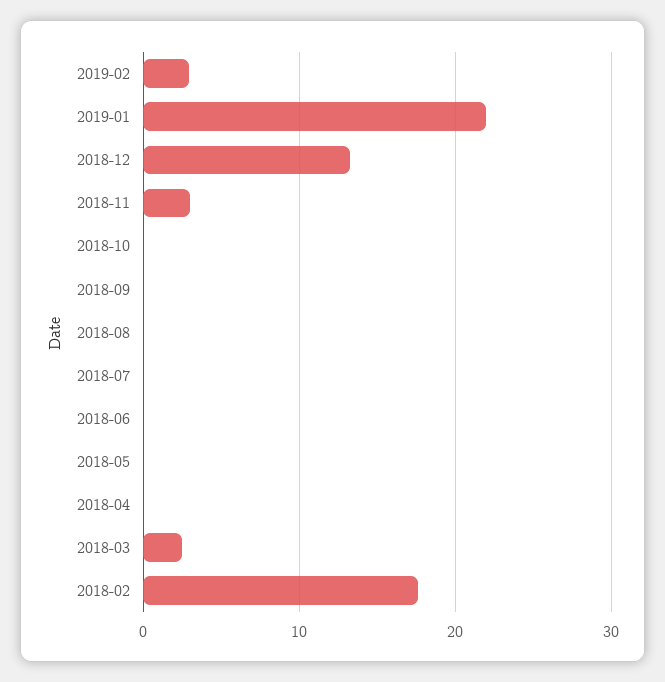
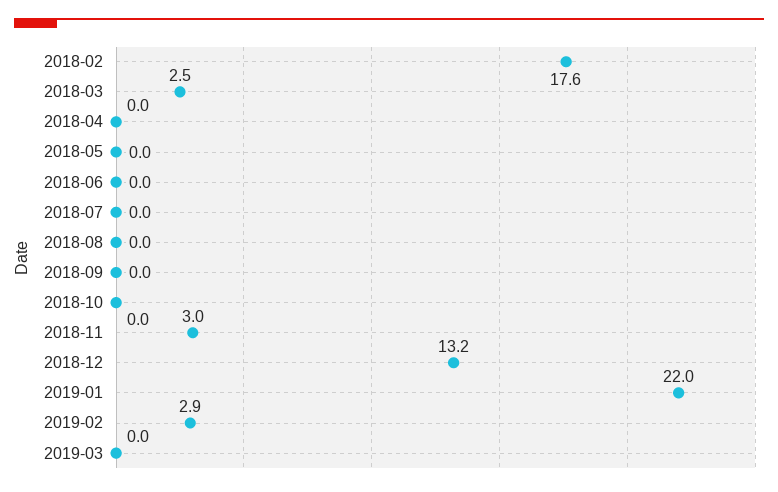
2019-03: none -> 0

